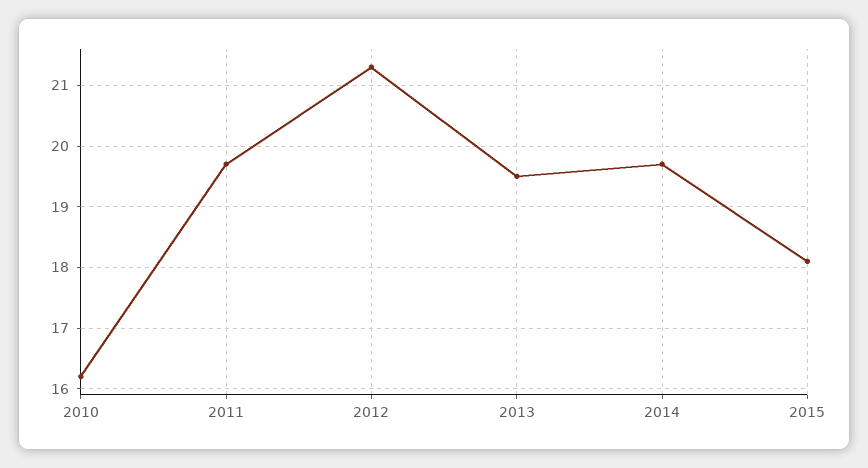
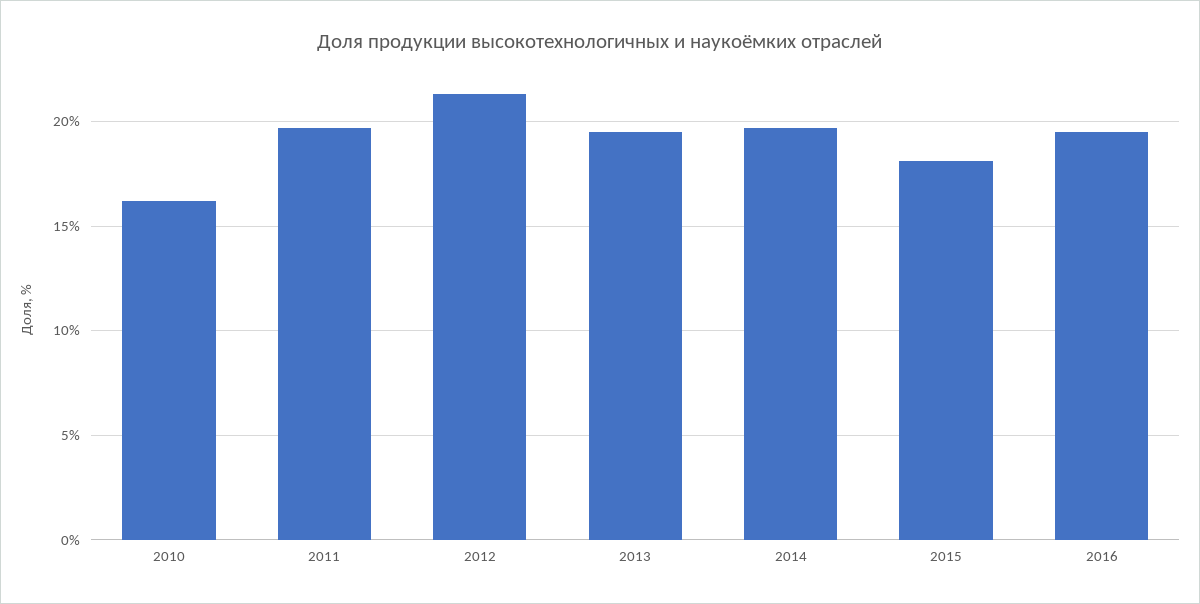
2016: none -> 19.5

